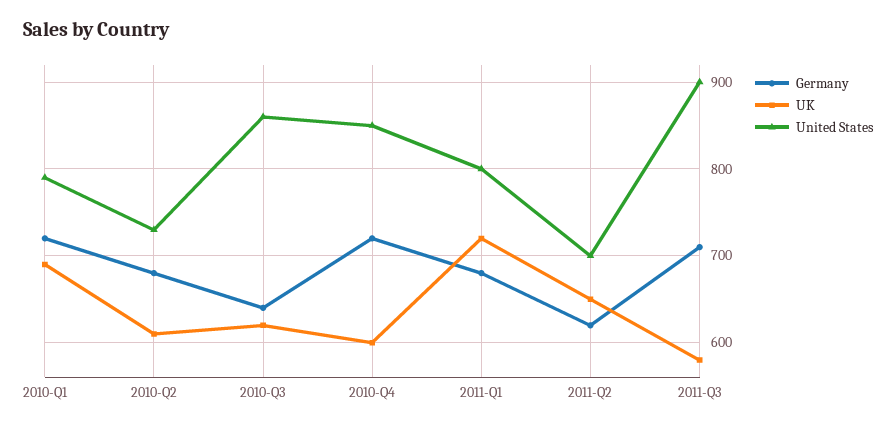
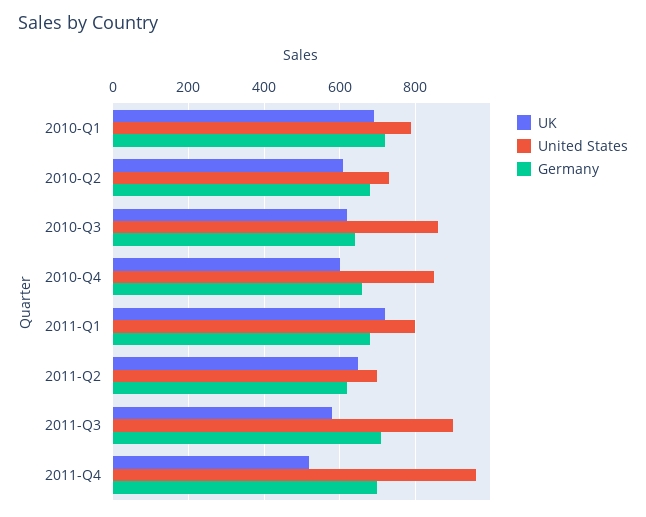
Germany, 2010-Q4: 720 -> 660
UK, 2011-Q4: none -> 520
United States, 2011-Q4: none -> 960
Germany, 2011-Q4: none -> 700

